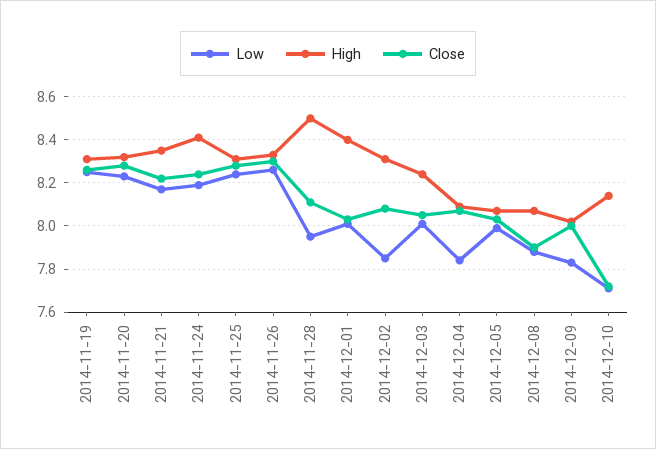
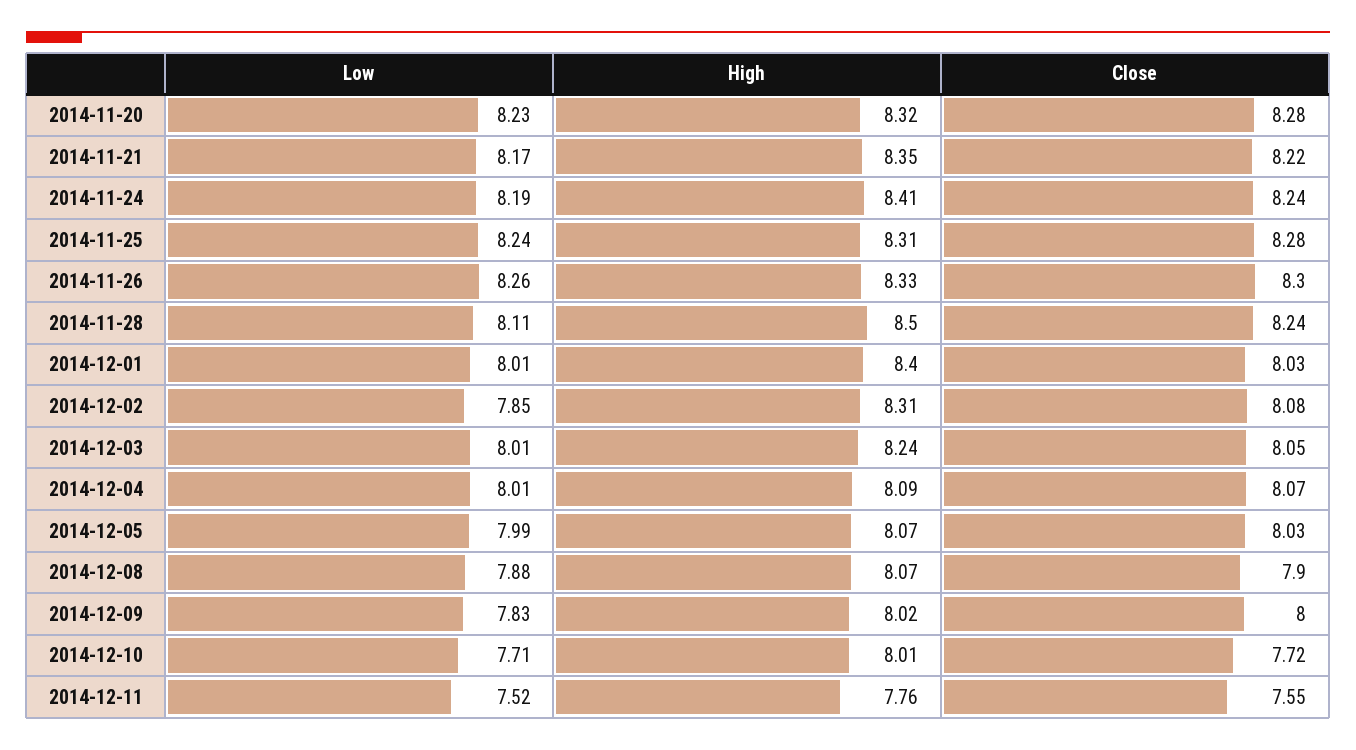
Low, 2014-11-19: 8.25 -> none
High, 2014-11-19: 8.3 -> none
Close, 2014-11-19: 8.25 -> none
Low, 2014-11-28: 7.95 -> 8.11
Close, 2014-11-28: 8.1 -> 8.24
Low, 2014-12-04: 7.85 -> 8.01
High, 2014-12-10: 8.15 -> 8.01
Low, 2014-12-11: none -> 7.52
High, 2014-12-11: none -> 7.76
Close, 2014-12-11: none -> 7.55

